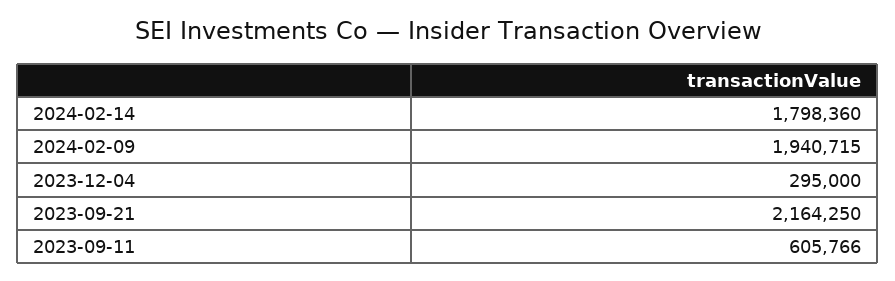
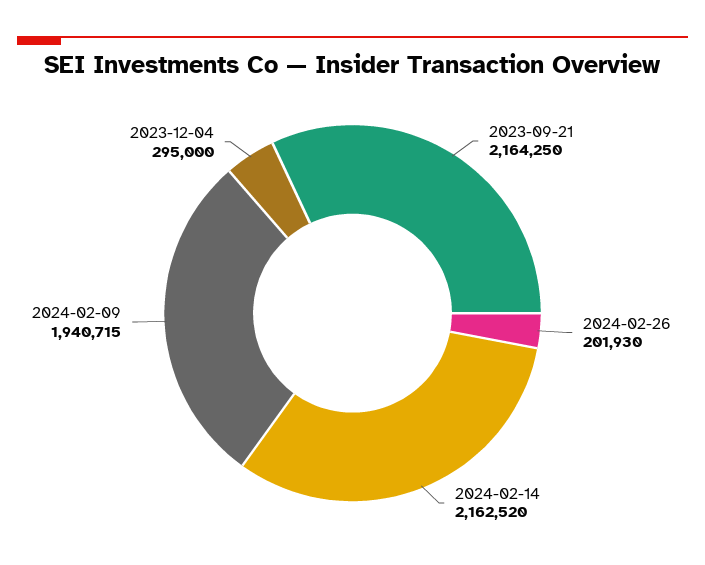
2024-02-14: 1798360 -> 2162520
2023-09-11: 605766 -> none
2024-02-26: none -> 201930

